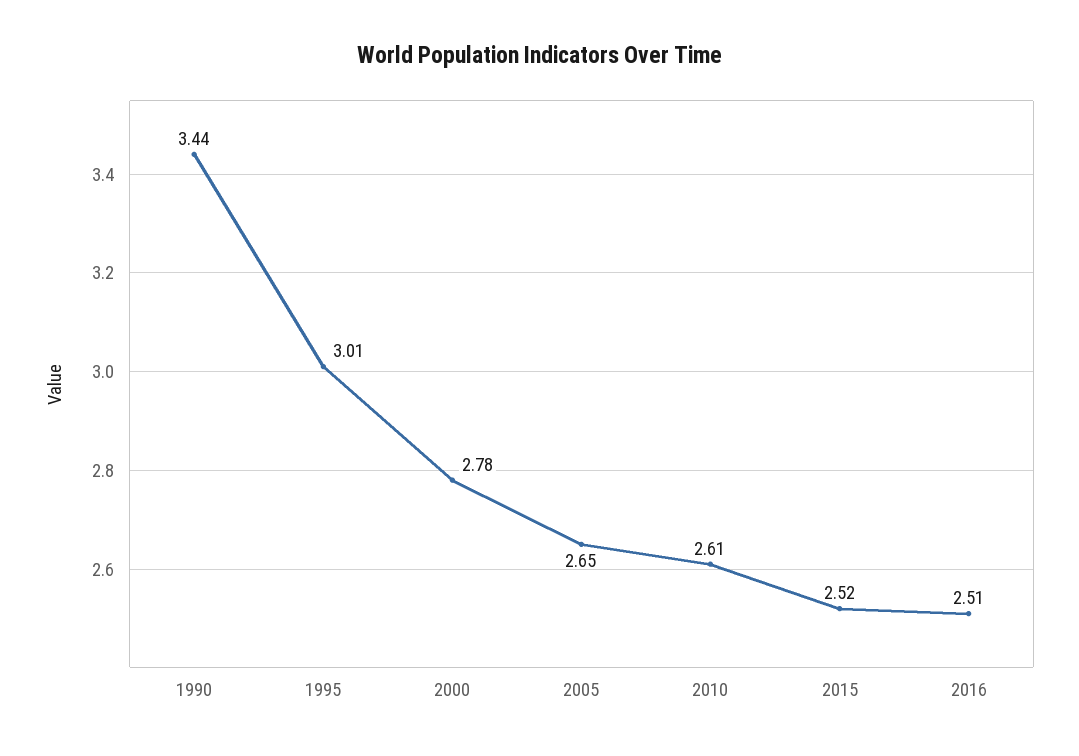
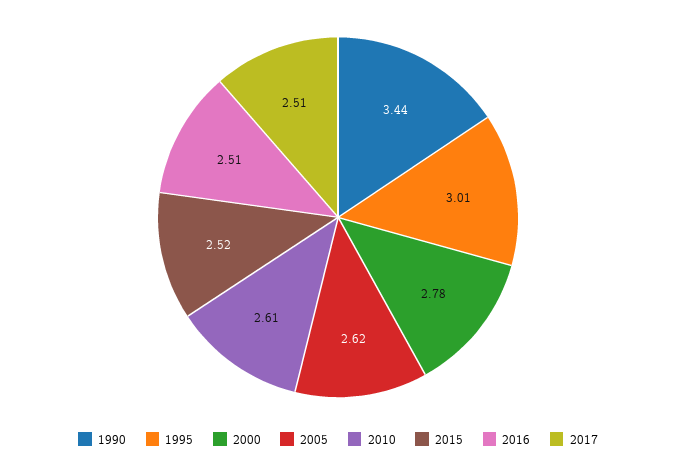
2005: 2.65 -> 2.62
2017: none -> 2.51

